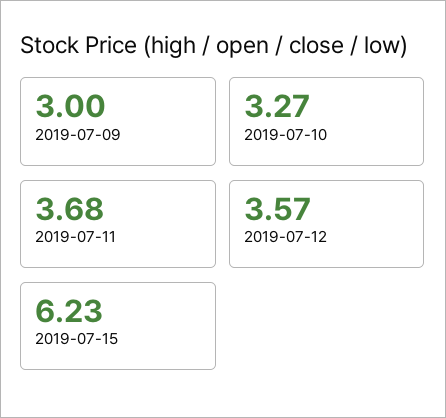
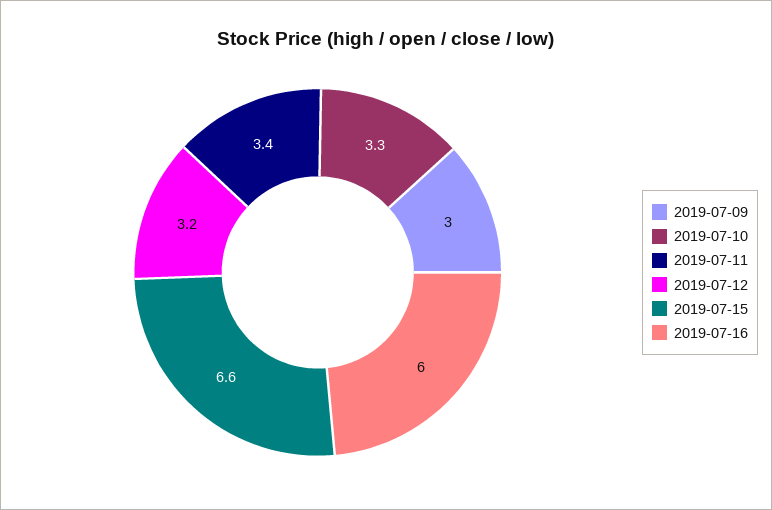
2019-07-11: 3.68 -> 3.4
2019-07-12: 3.57 -> 3.2
2019-07-15: 6.23 -> 6.6
2019-07-16: none -> 6

